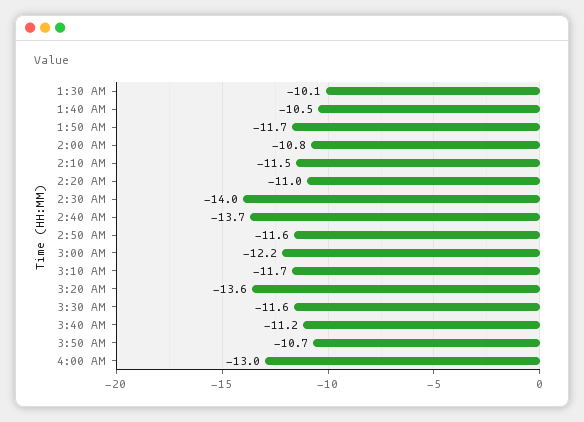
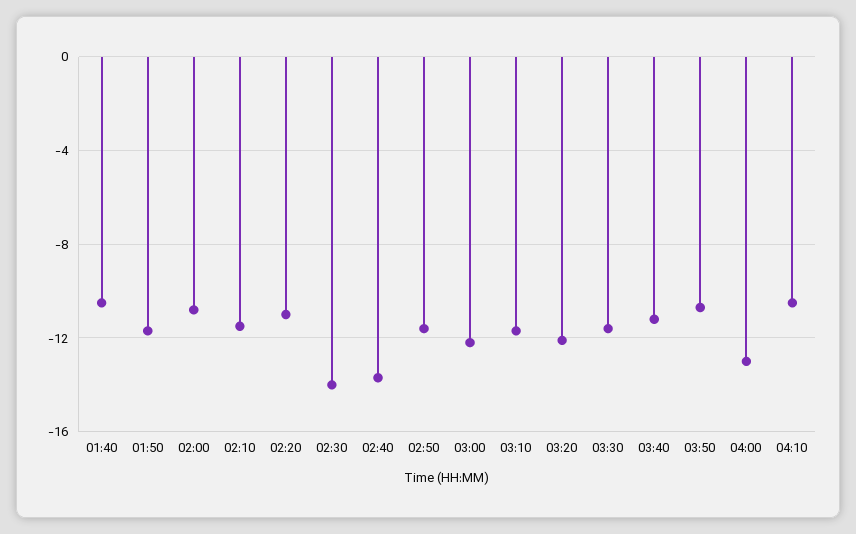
1:30 AM: -10.1 -> none
3:20 AM: -13.6 -> -12
04:10: none -> -10.5

